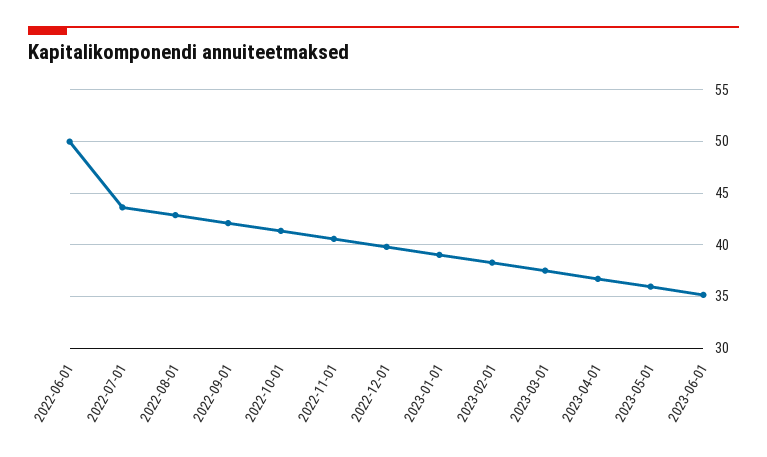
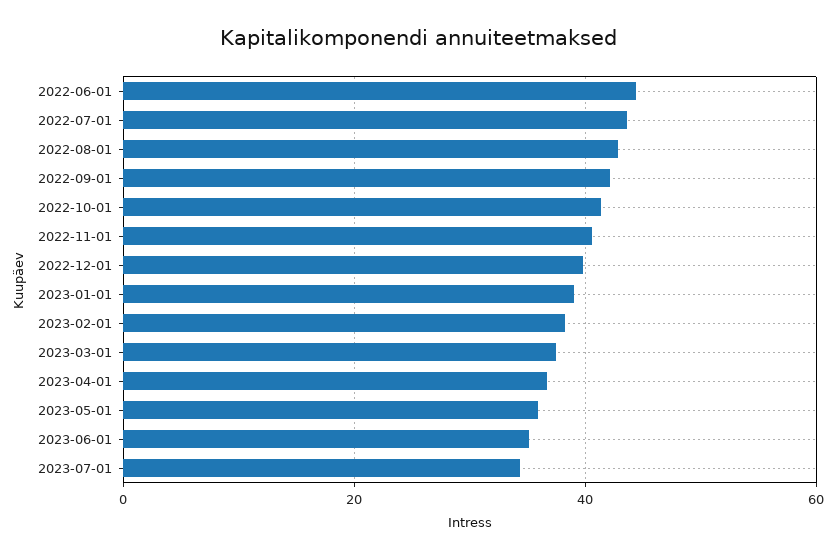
2022-06-01: 50 -> 44
2023-07-01: none -> 34

